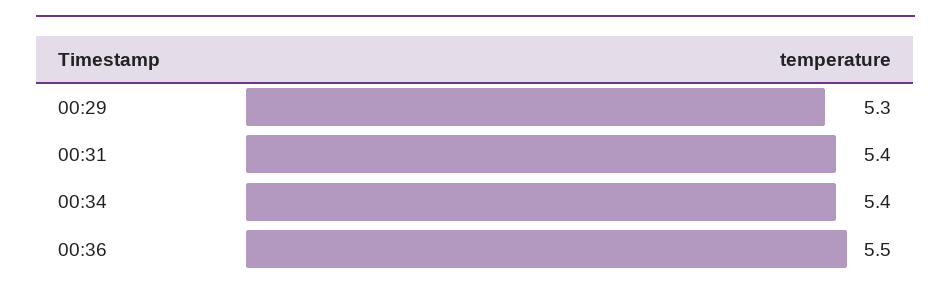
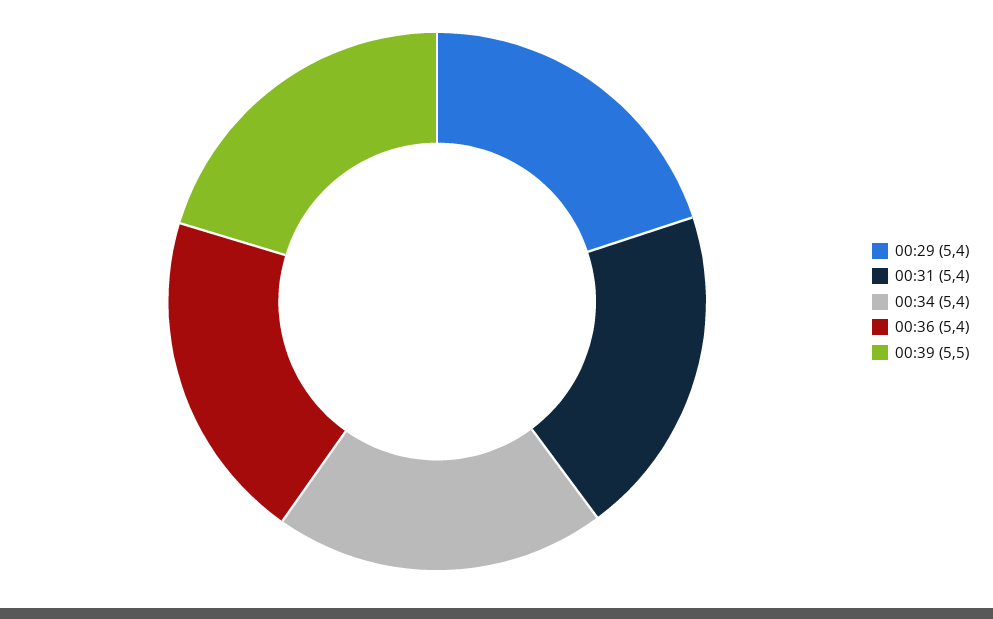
00:29: 5.3 -> 5.4
00:36: 5.5 -> 5.4
00:39: none -> 5.5

